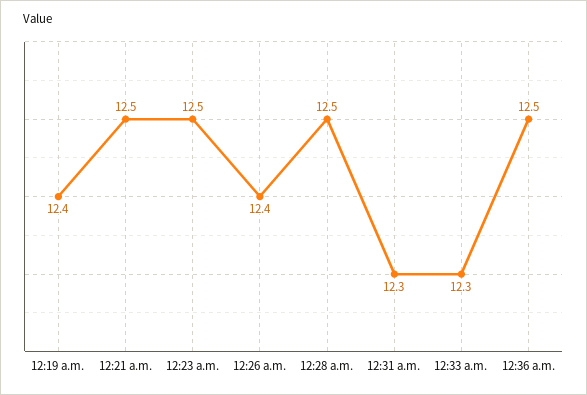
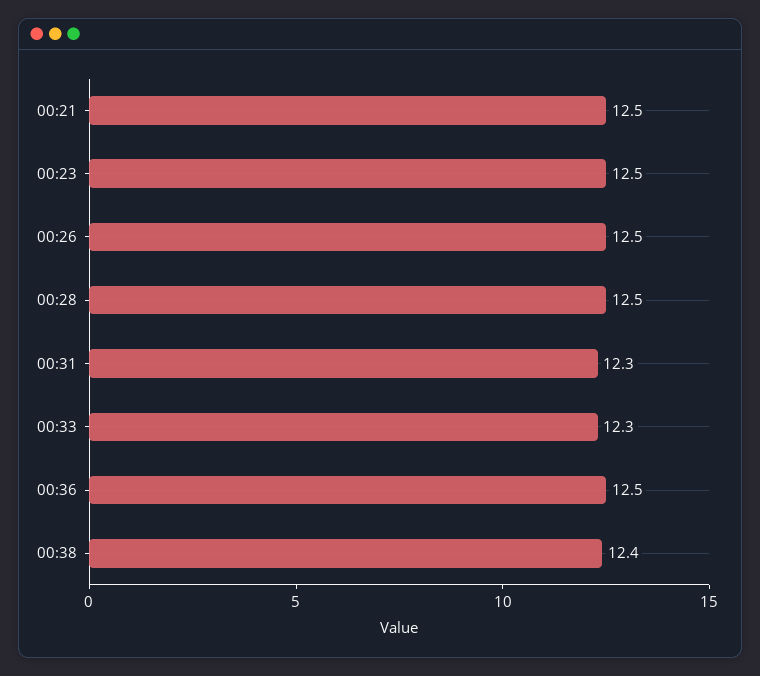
12:19 a.m.: 12.4 -> none
12:26 a.m.: 12.4 -> 12.5
00:38: none -> 12.4

